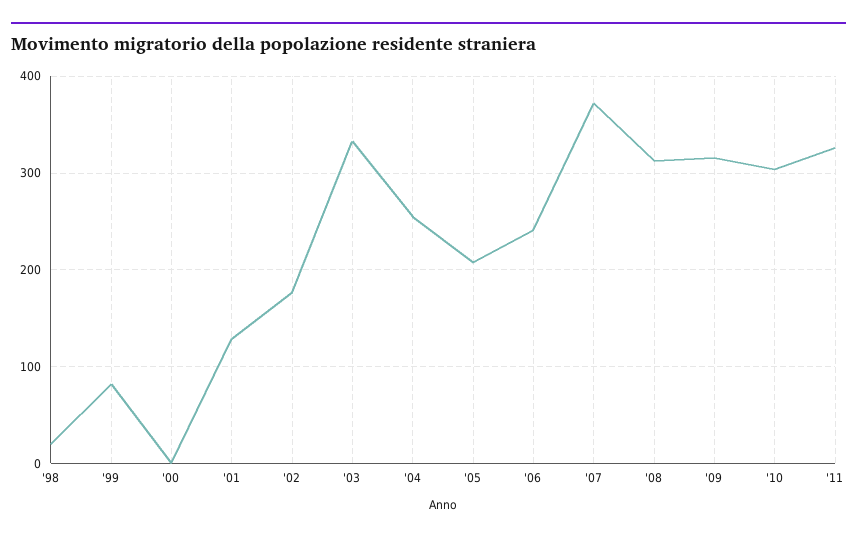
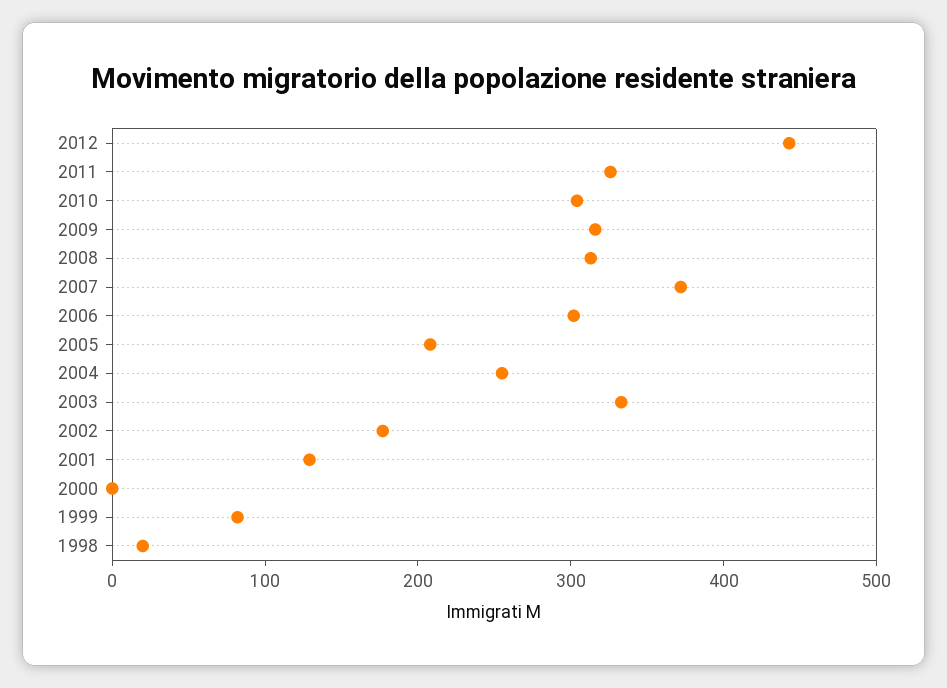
'06: 240 -> 300
2012: none -> 440

